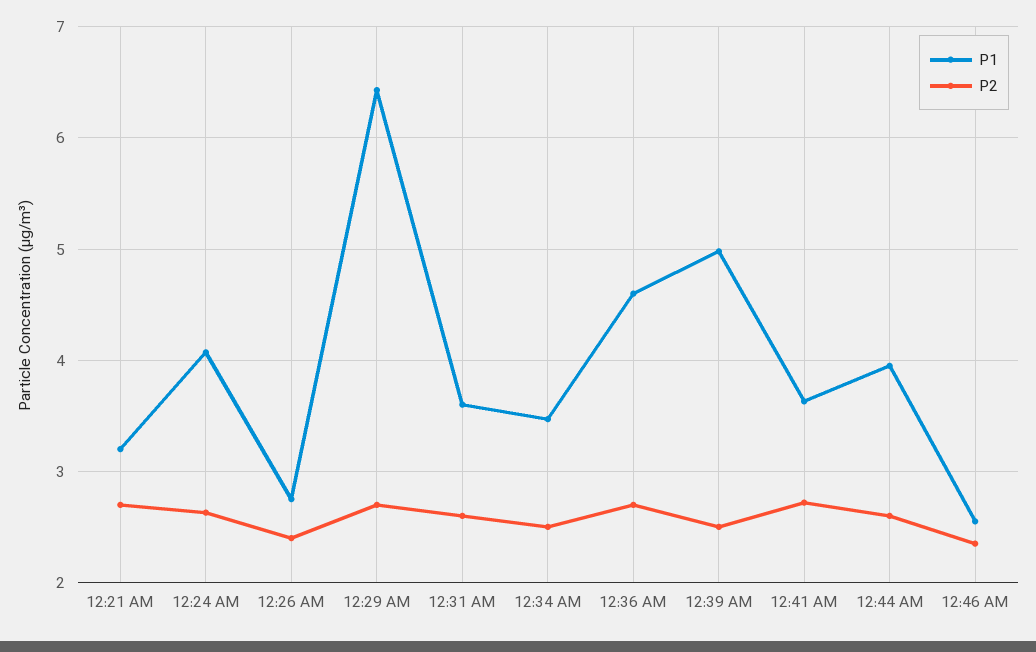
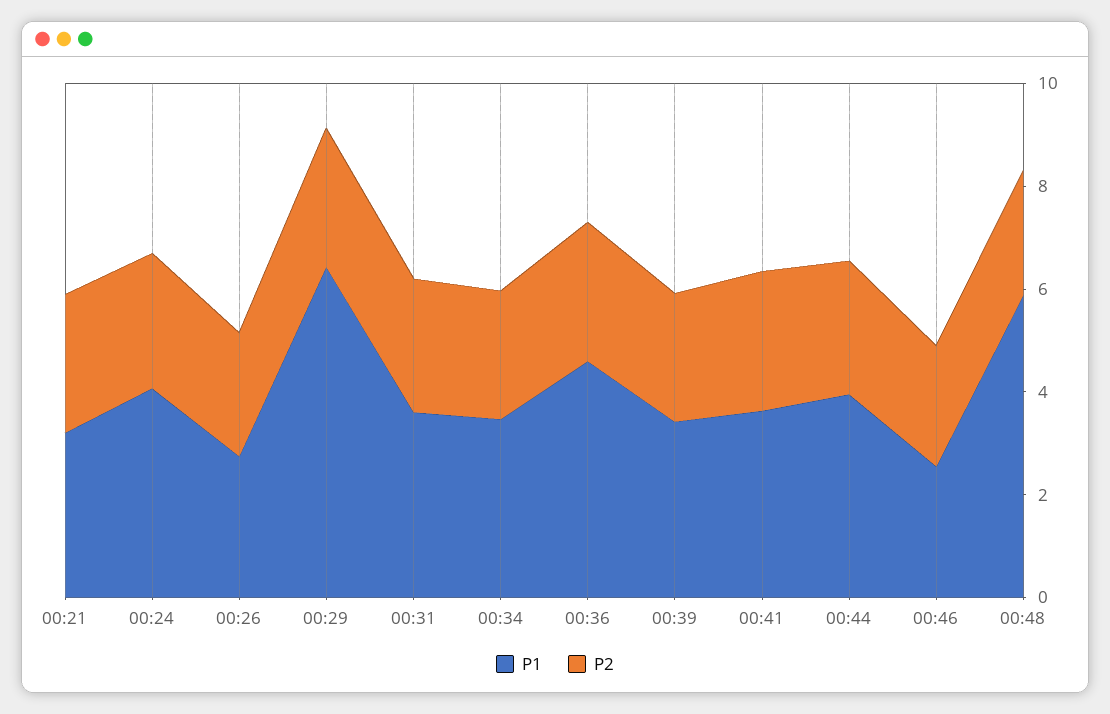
P1, 12:39 AM: 5 -> 3.5
P1, 00:48: none -> 6
P2, 00:48: none -> 2.5

